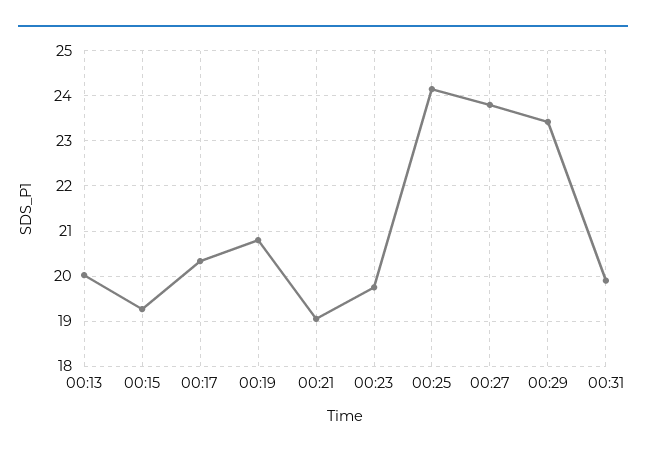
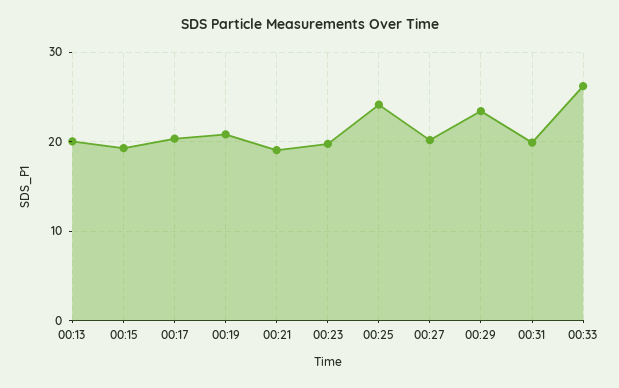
00:27: 23.8 -> 20
00:33: none -> 26

